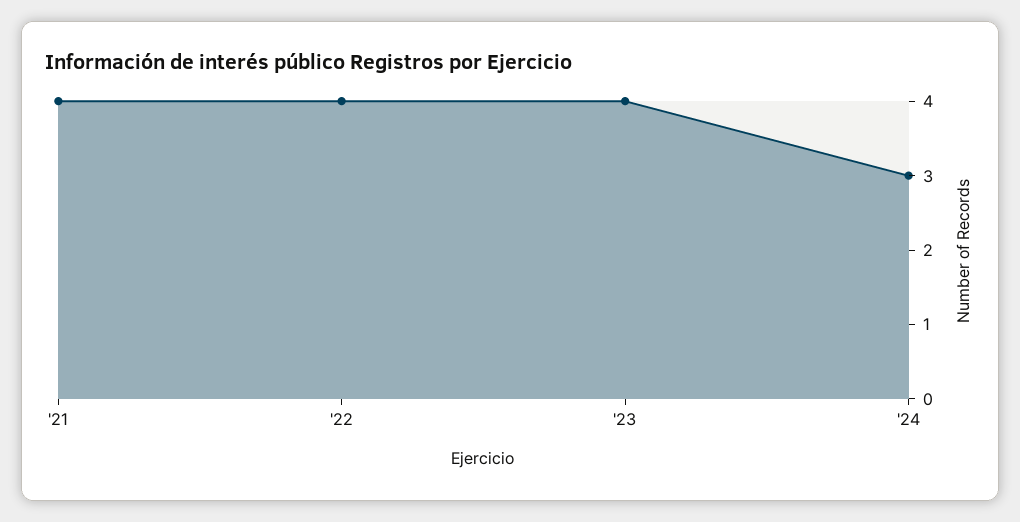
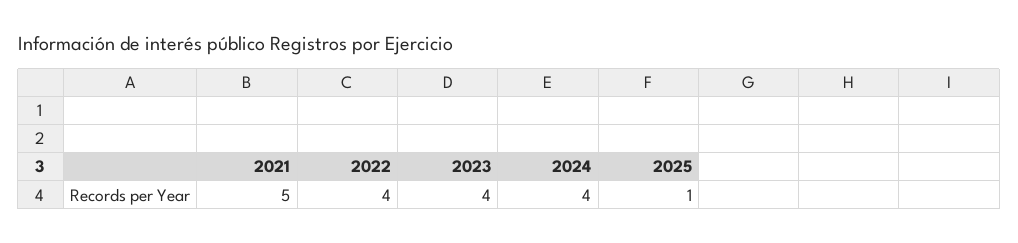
'21: 4 -> 5
'24: 3 -> 4
2025: none -> 1

